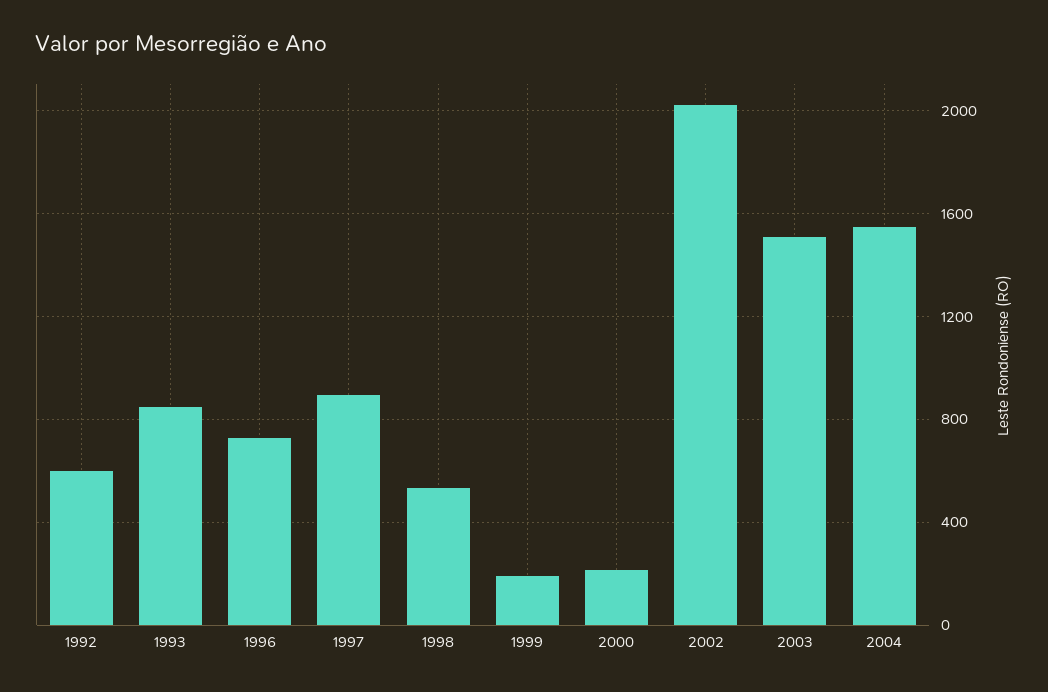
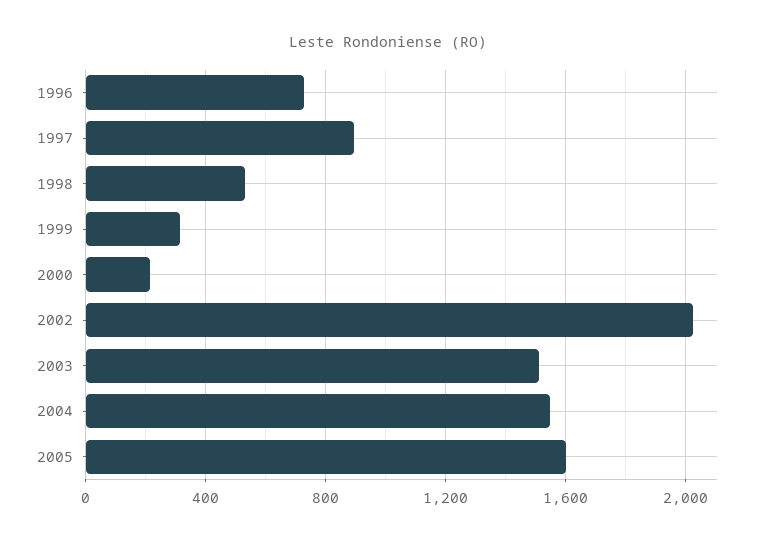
1992: 600 -> none
1993: 850 -> none
1999: 200 -> 300
2005: none -> 1600

